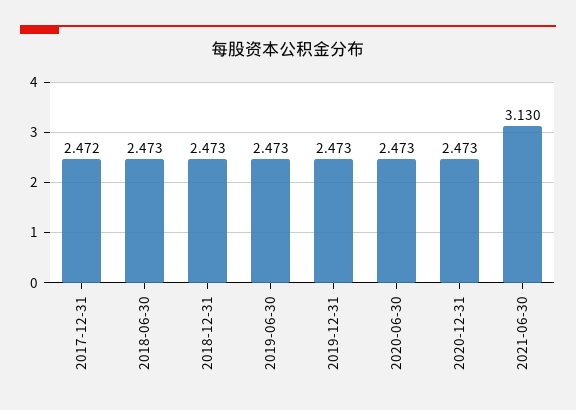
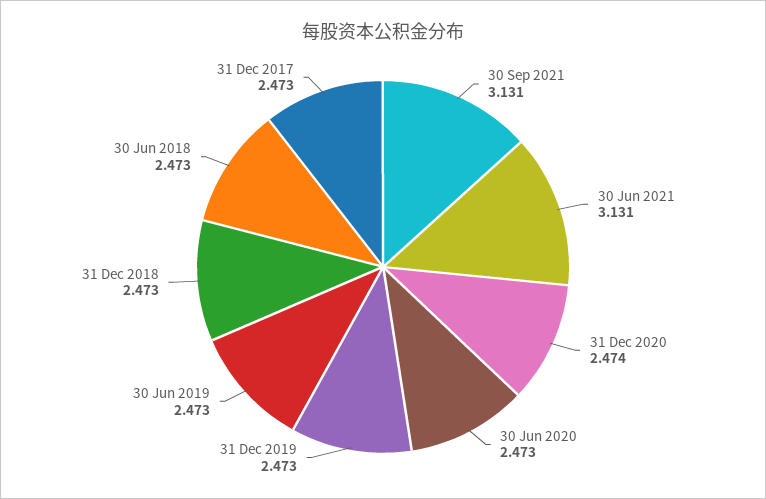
2017-12-31: 2.472 -> 2.473
2020-12-31: 2.473 -> 2.474
2021-06-30: 3.13 -> 3.131
30 Sep 2021: none -> 3.131

